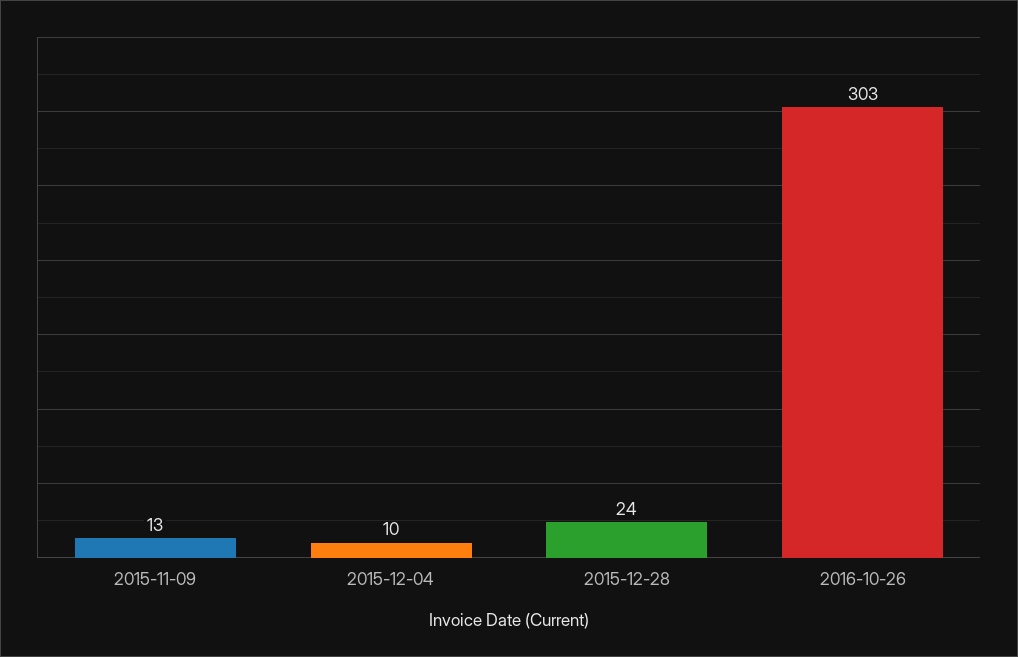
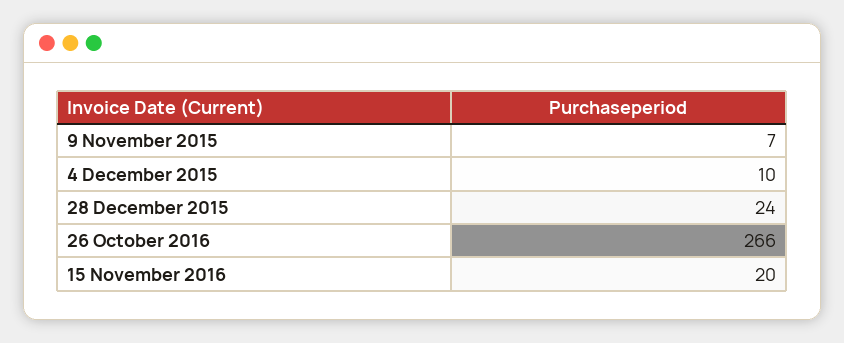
2015-11-09: 13 -> 7
2016-10-26: 303 -> 266
15 November 2016: none -> 20

